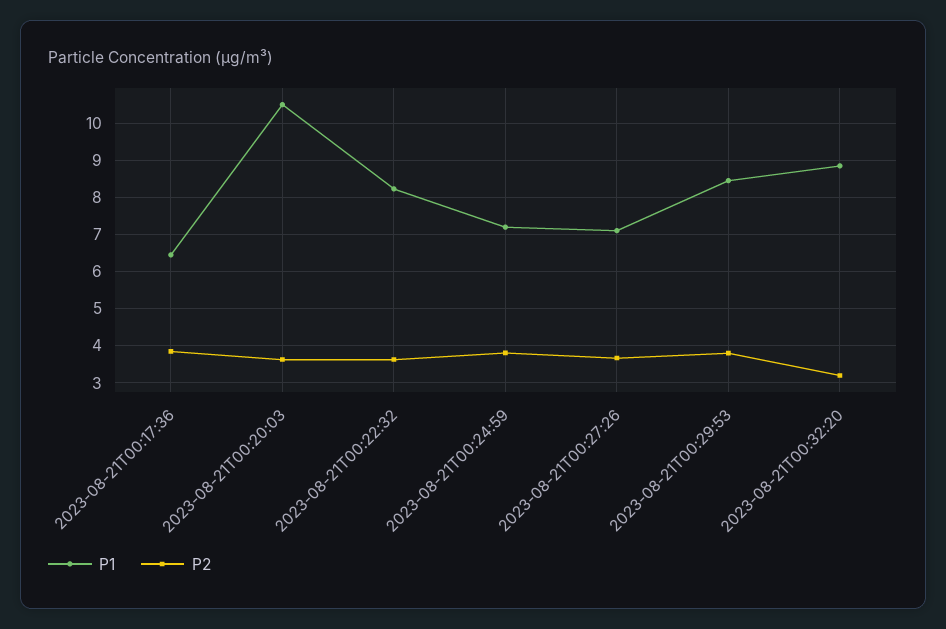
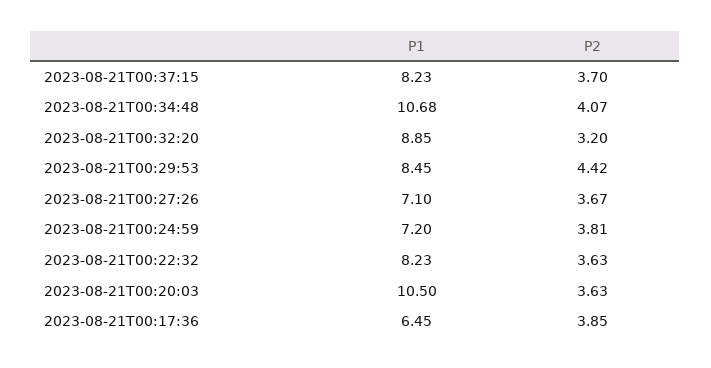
P2, 2023-08-21T00:29:53: 3.8 -> 4.42
P1, 2023-08-21T00:37:15: none -> 8.23
P2, 2023-08-21T00:37:15: none -> 3.7
P1, 2023-08-21T00:34:48: none -> 10.68
P2, 2023-08-21T00:34:48: none -> 4.07

